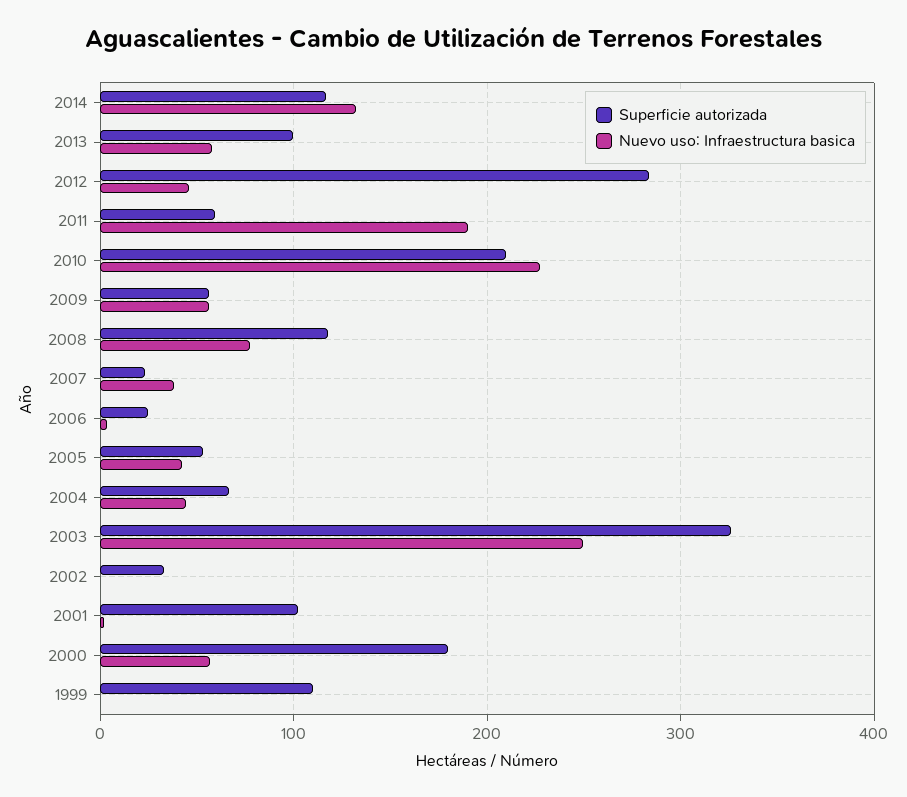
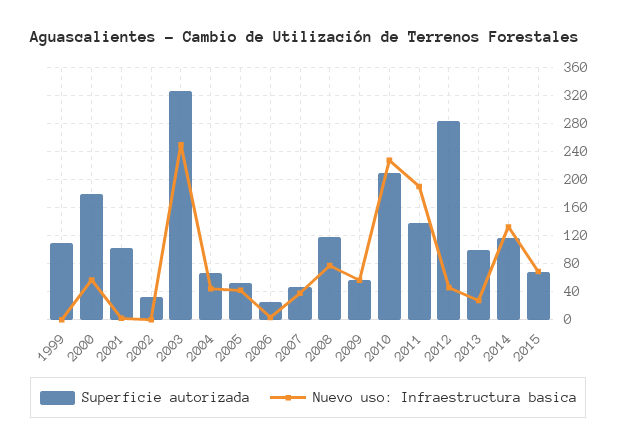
Nuevo uso: Infraestructura basica, 2013: 60 -> 30
Superficie autorizada, 2011: 60 -> 140
Superficie autorizada, 2007: 20 -> 50
Superficie autorizada, 2015: none -> 70
Nuevo uso: Infraestructura basica, 2015: none -> 70

